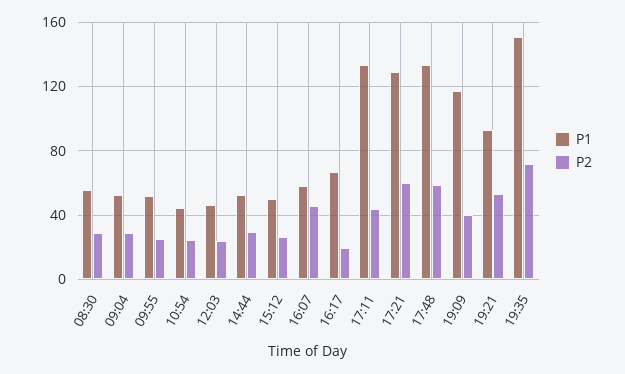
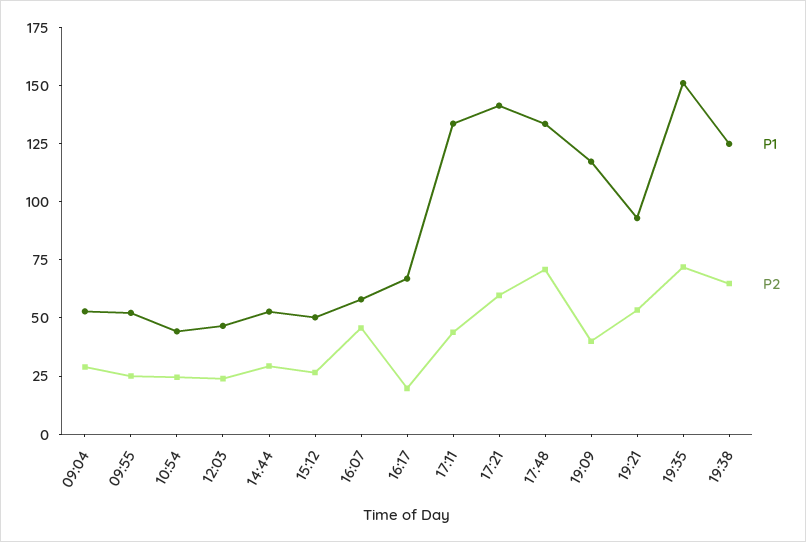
P1, 08:30: 55 -> none
P2, 08:30: 30 -> none
P1, 17:21: 130 -> 140
P2, 17:48: 60 -> 70
P1, 19:38: none -> 125
P2, 19:38: none -> 65

